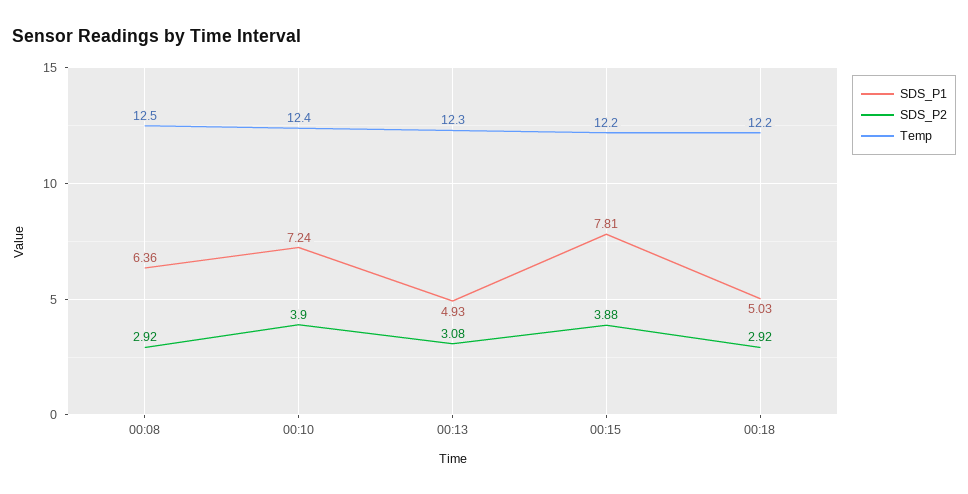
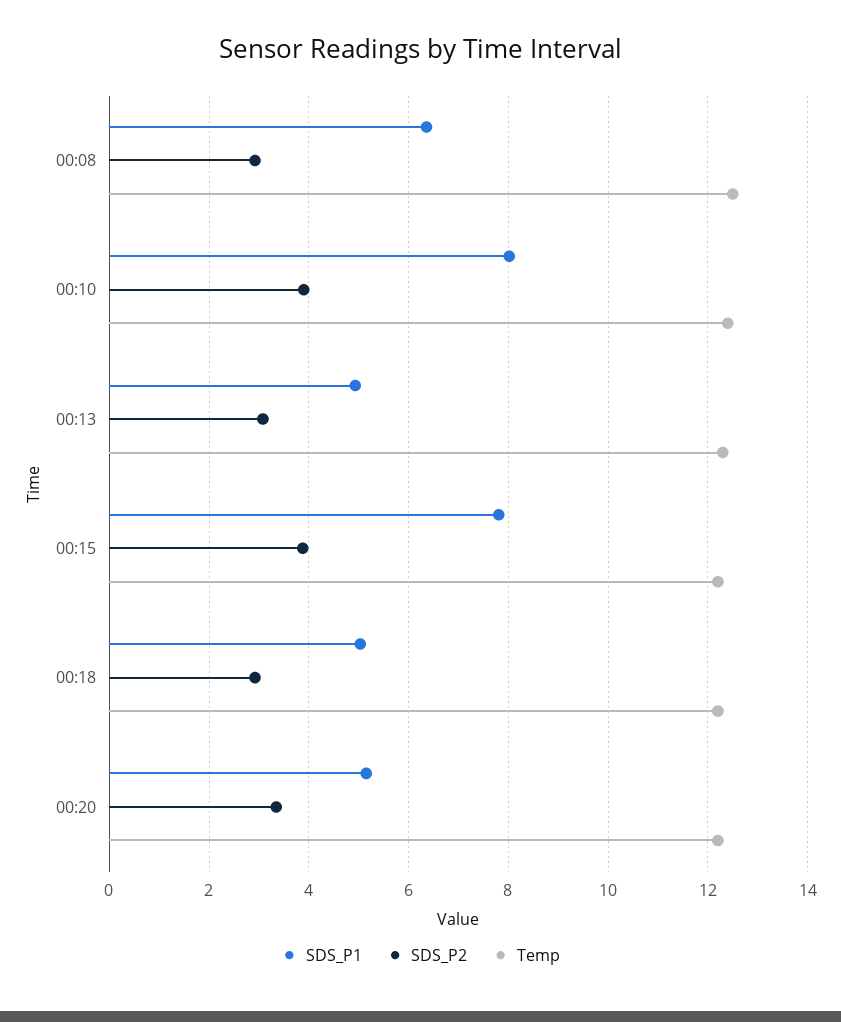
SDS_P1, 00:10: 7.24 -> 8
SDS_P1, 00:20: none -> 5.2
SDS_P2, 00:20: none -> 3.4
Temp, 00:20: none -> 12.2

